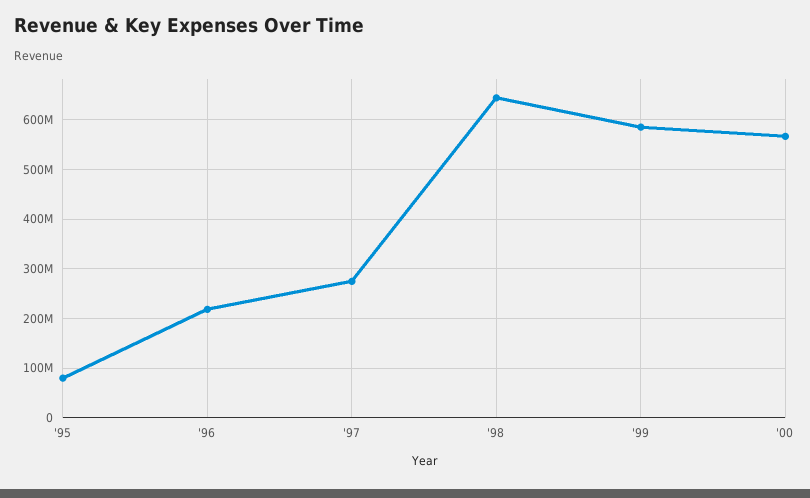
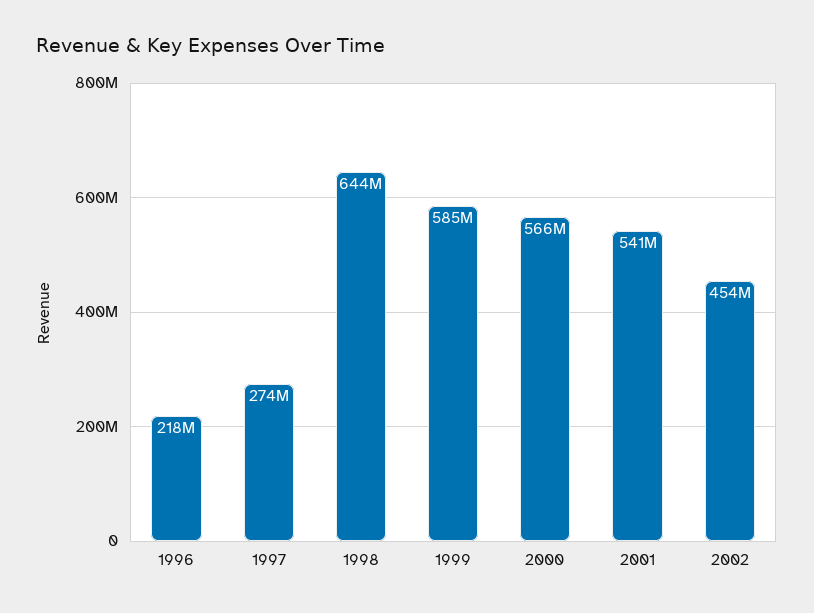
'95: 80000000 -> none
2001: none -> 541000000
2002: none -> 454000000

